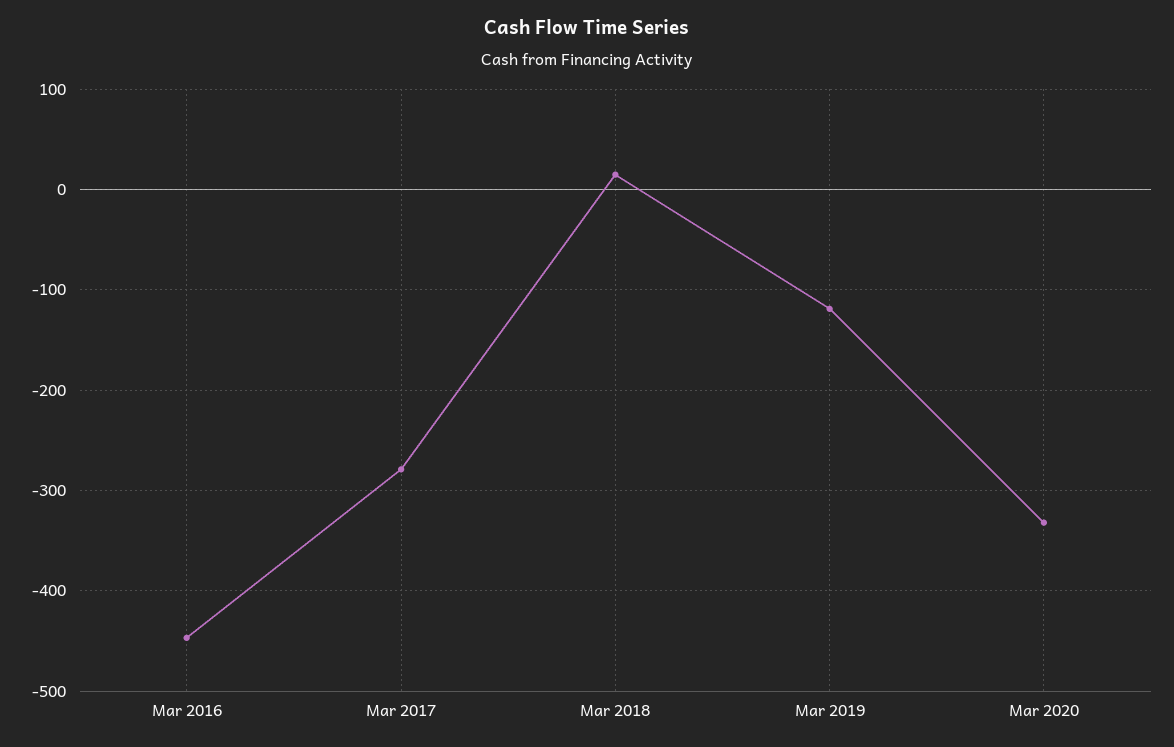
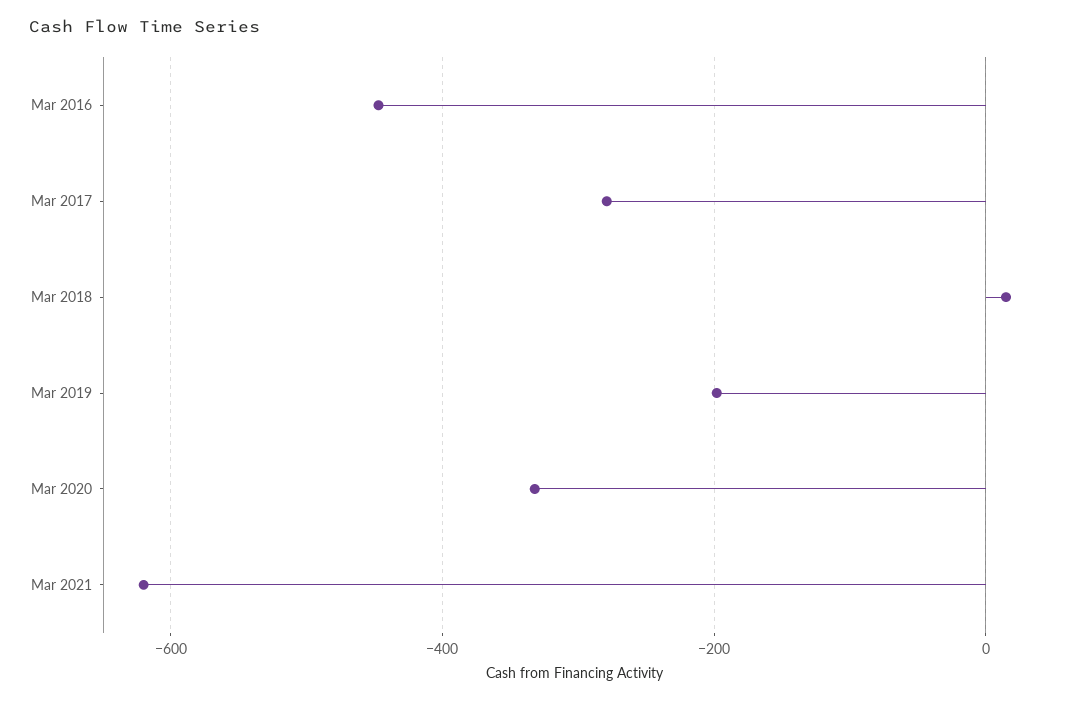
Mar 2019: -120 -> -200
Mar 2021: none -> -620

